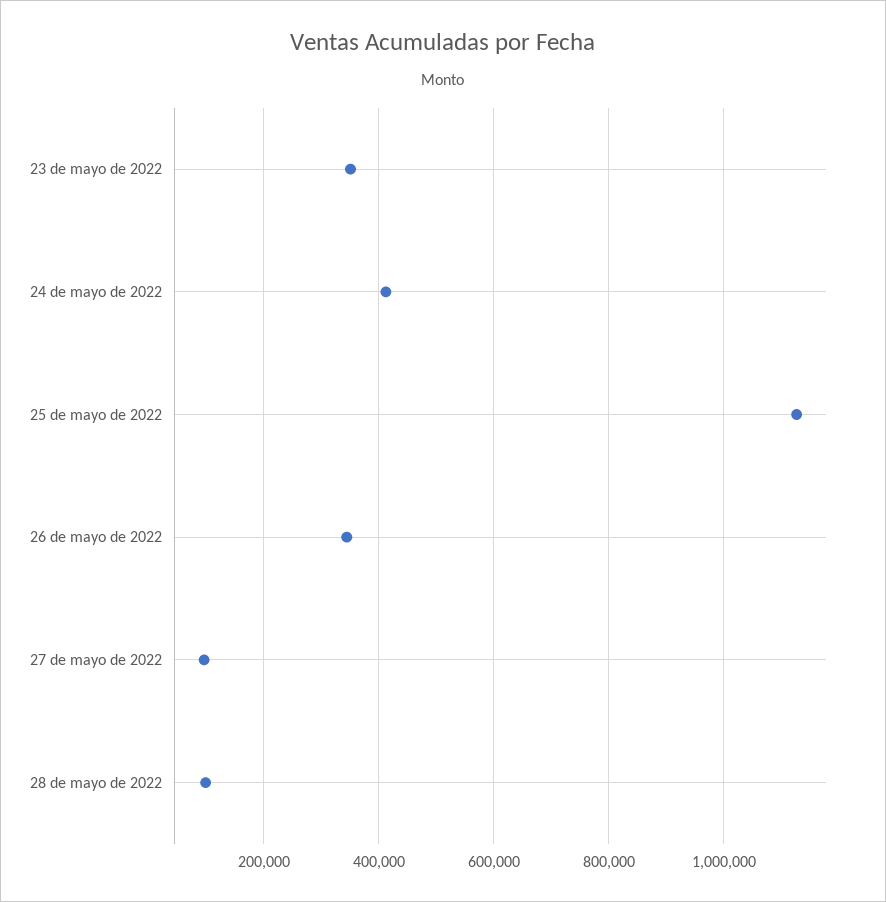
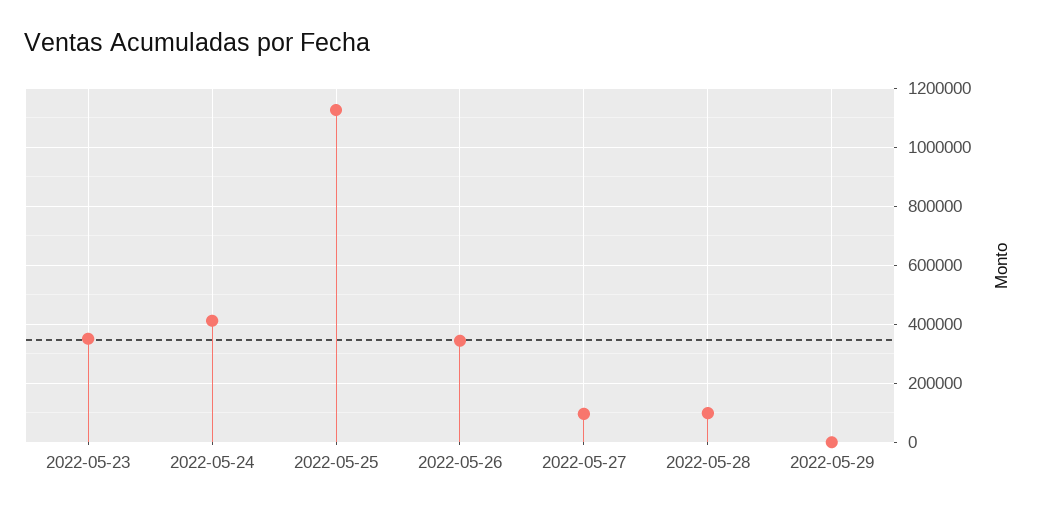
2022-05-29: none -> 0

